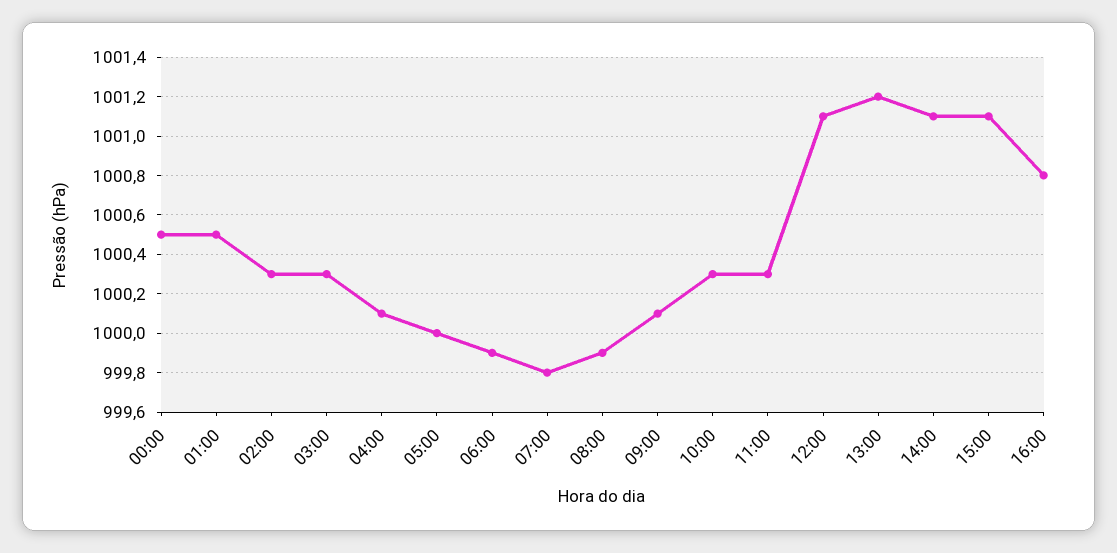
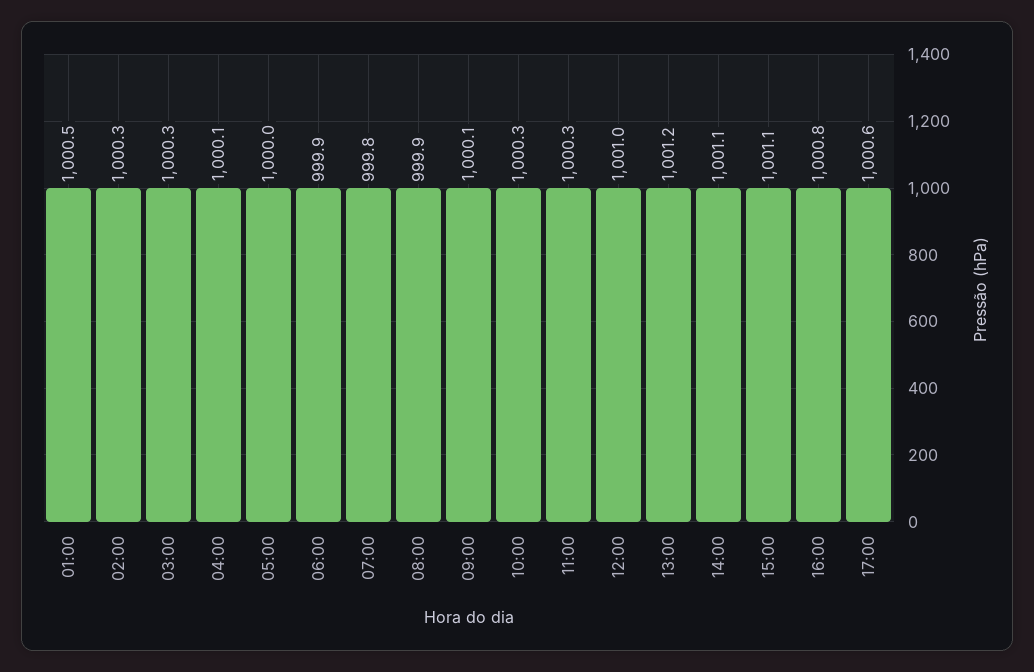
00:00: 1000.5 -> none
12:00: 1001.1 -> 1001
17:00: none -> 1000.6

